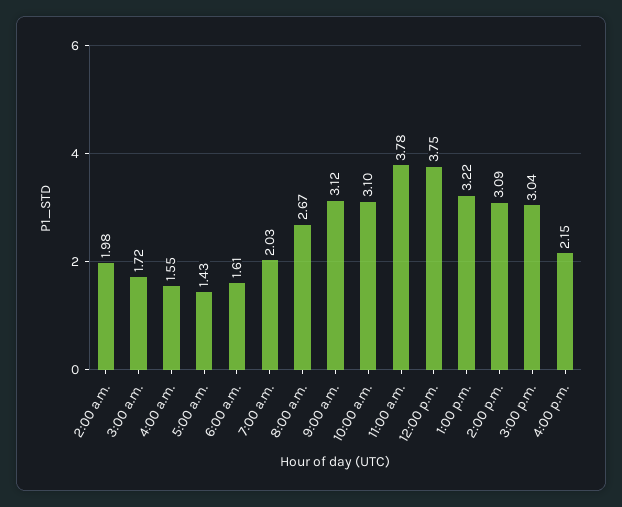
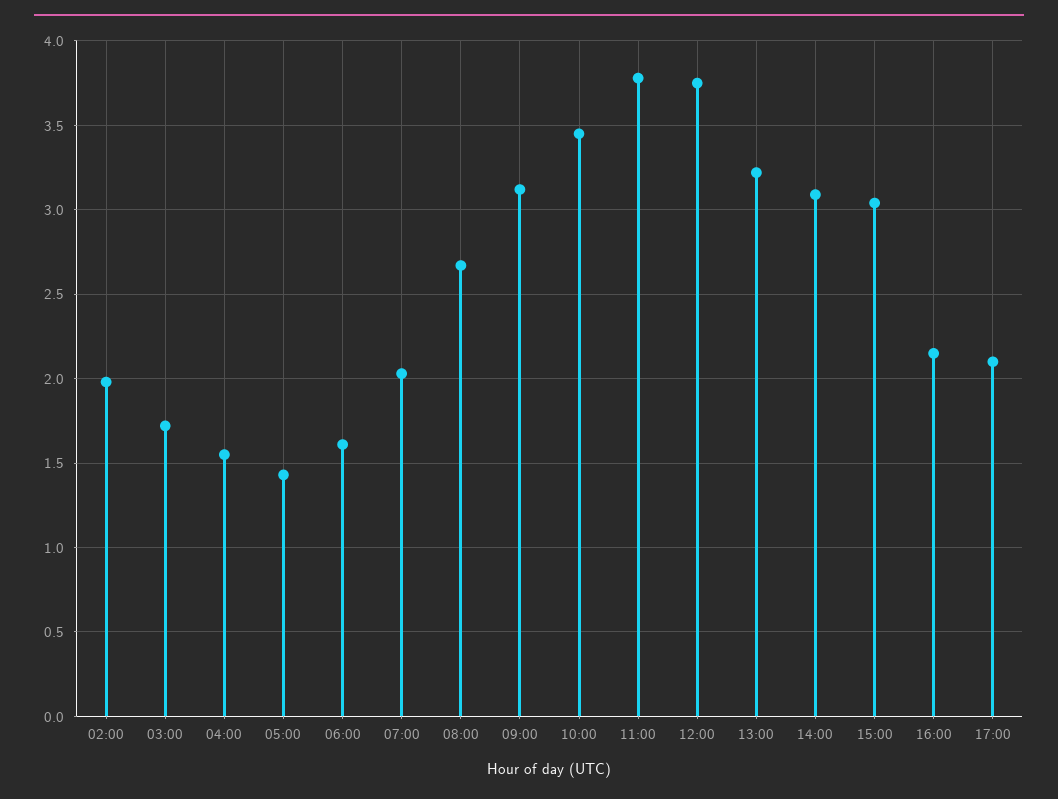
10:00 a.m.: 3.1 -> 3.45
17:00: none -> 2.1

